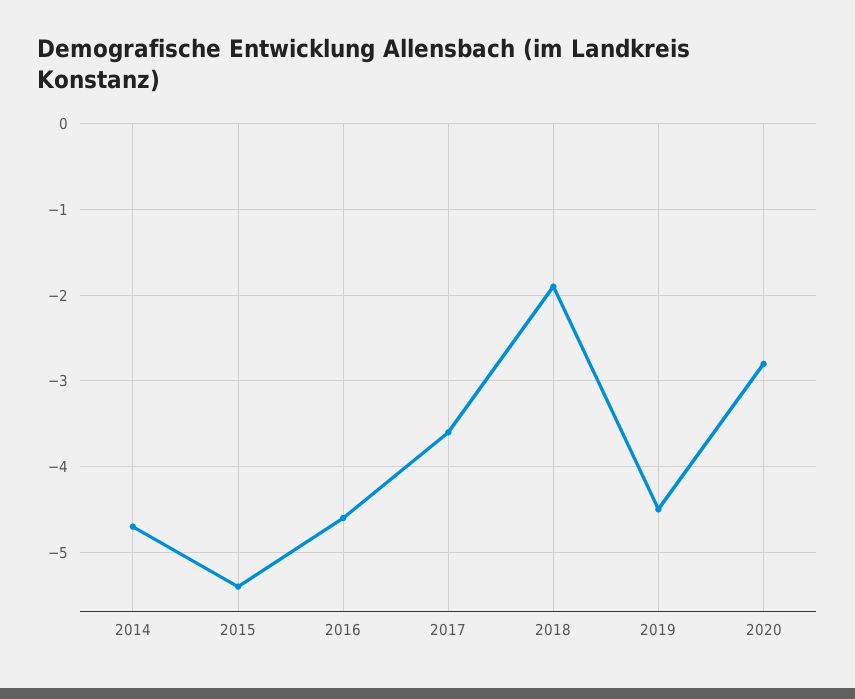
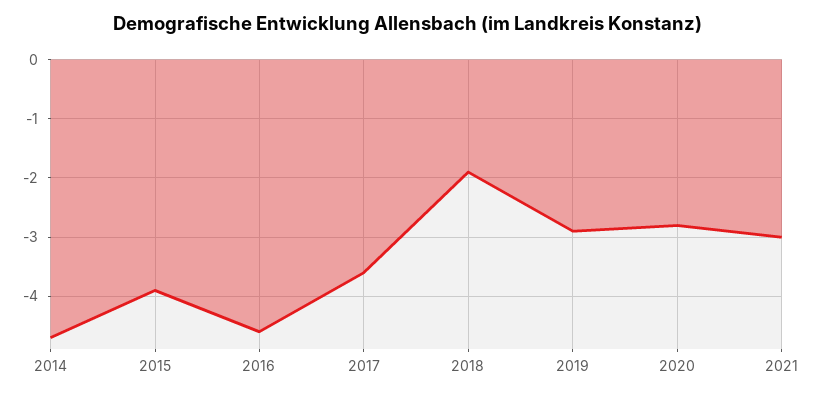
2015: -5.4 -> -4
2019: -4.5 -> -3
2021: none -> -3

